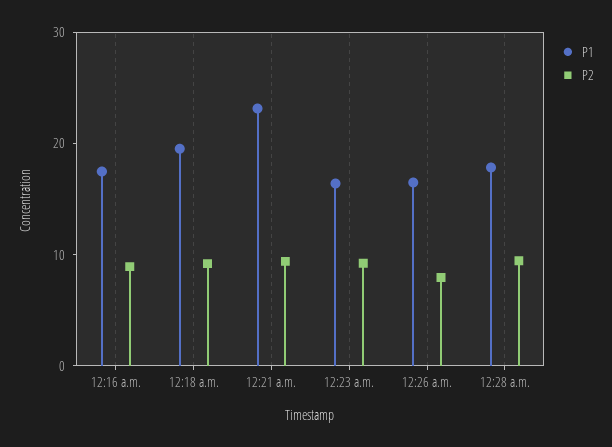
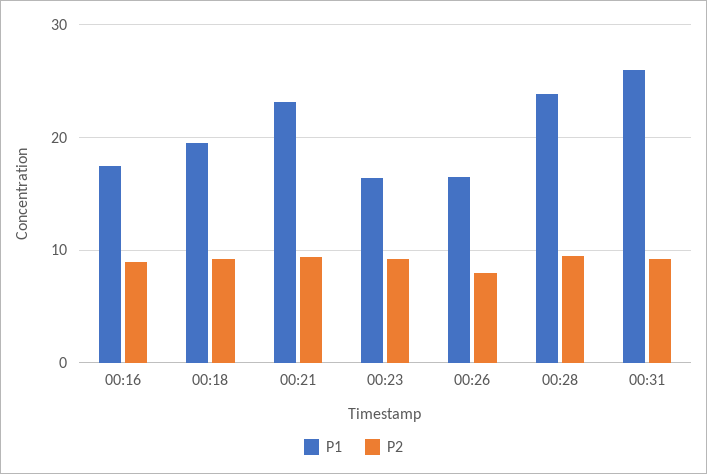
P1, 12:28 a.m.: 18 -> 24
P1, 00:31: none -> 26
P2, 00:31: none -> 9

